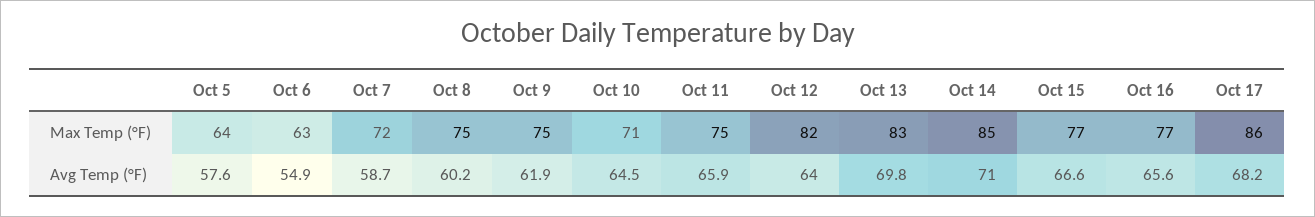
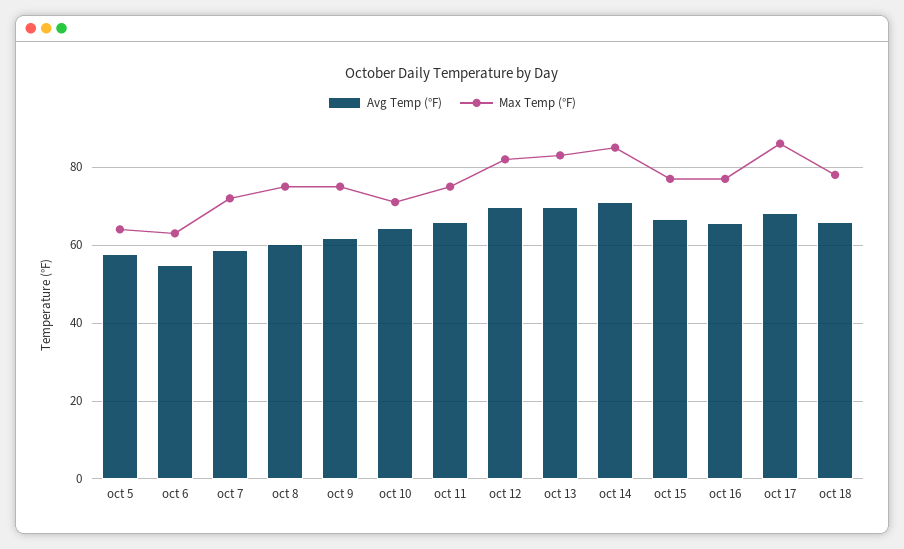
Avg Temp (°F), Oct 12: 64 -> 70
Avg Temp (°F), oct 18: none -> 66
Max Temp (°F), oct 18: none -> 78

